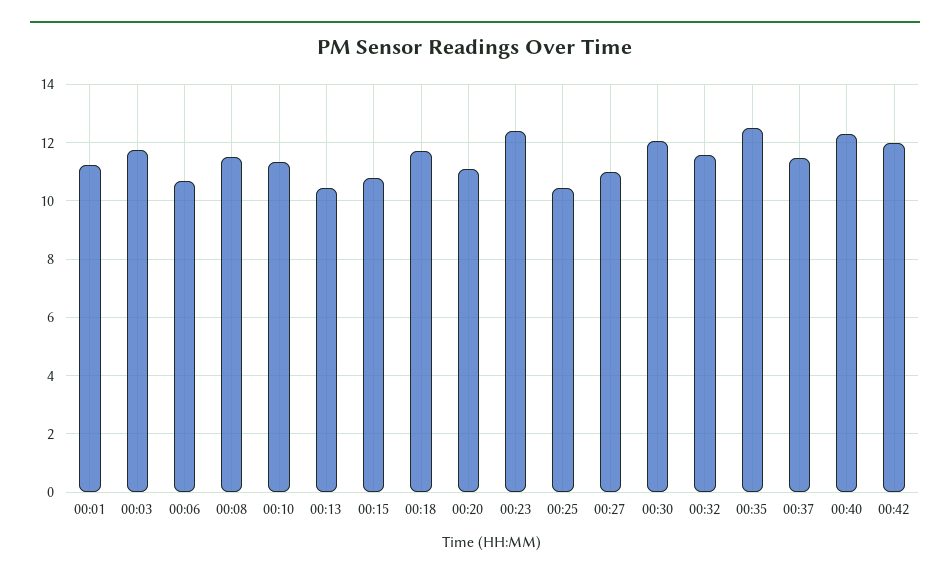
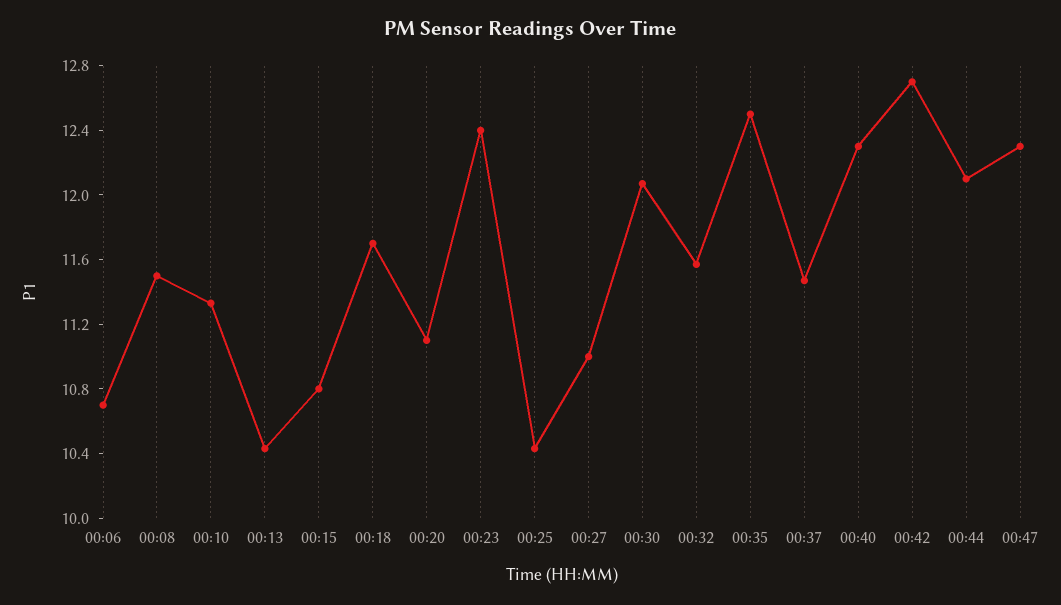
00:01: 11.25 -> none
00:03: 11.75 -> none
00:42: 12 -> 12.7
00:44: none -> 12.1
00:47: none -> 12.3

